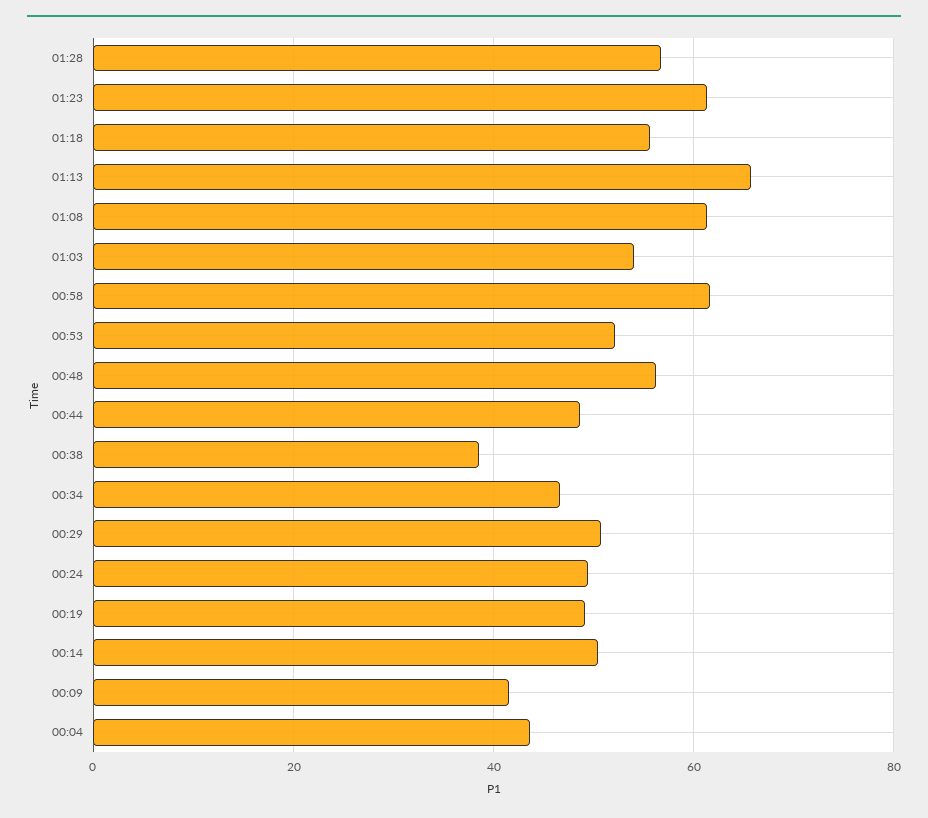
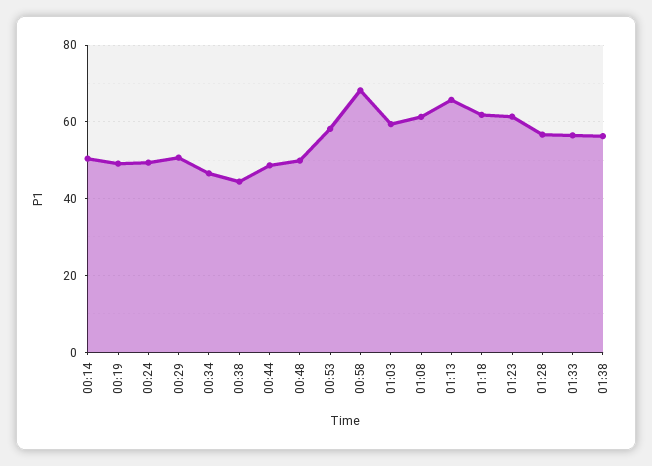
01:18: 56 -> 62
01:03: 54 -> 60
00:58: 62 -> 68
00:53: 52 -> 58
00:48: 56 -> 50
00:38: 38 -> 44
00:09: 42 -> none
00:04: 44 -> none
01:33: none -> 56
01:38: none -> 56

